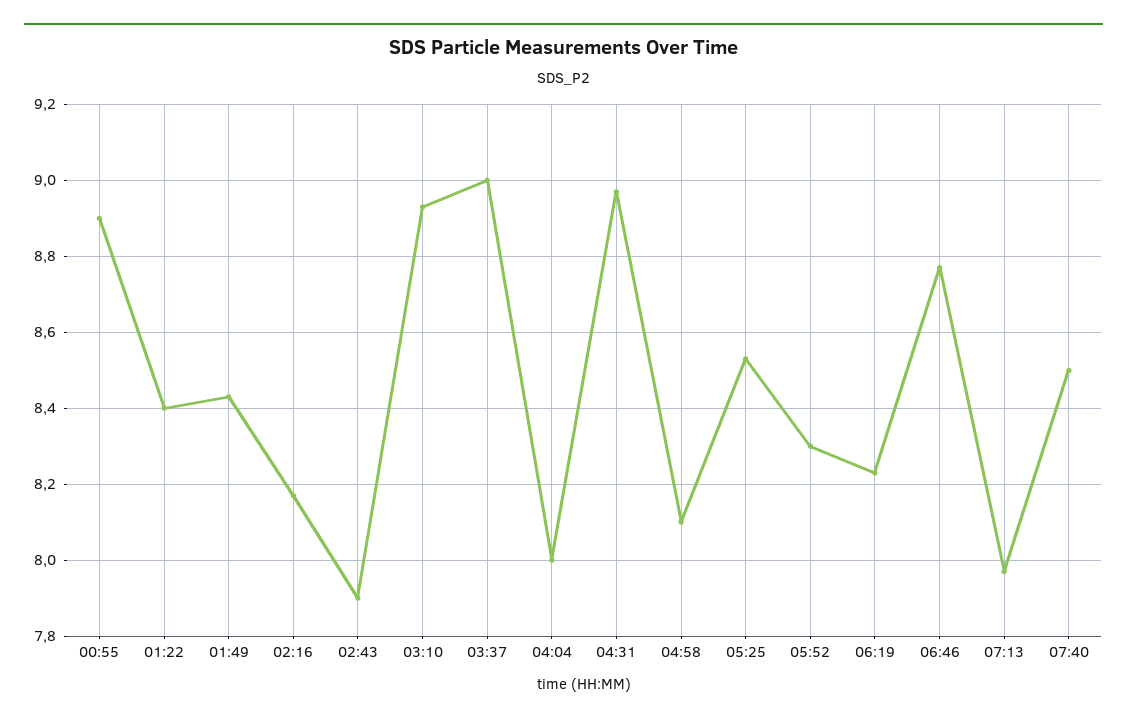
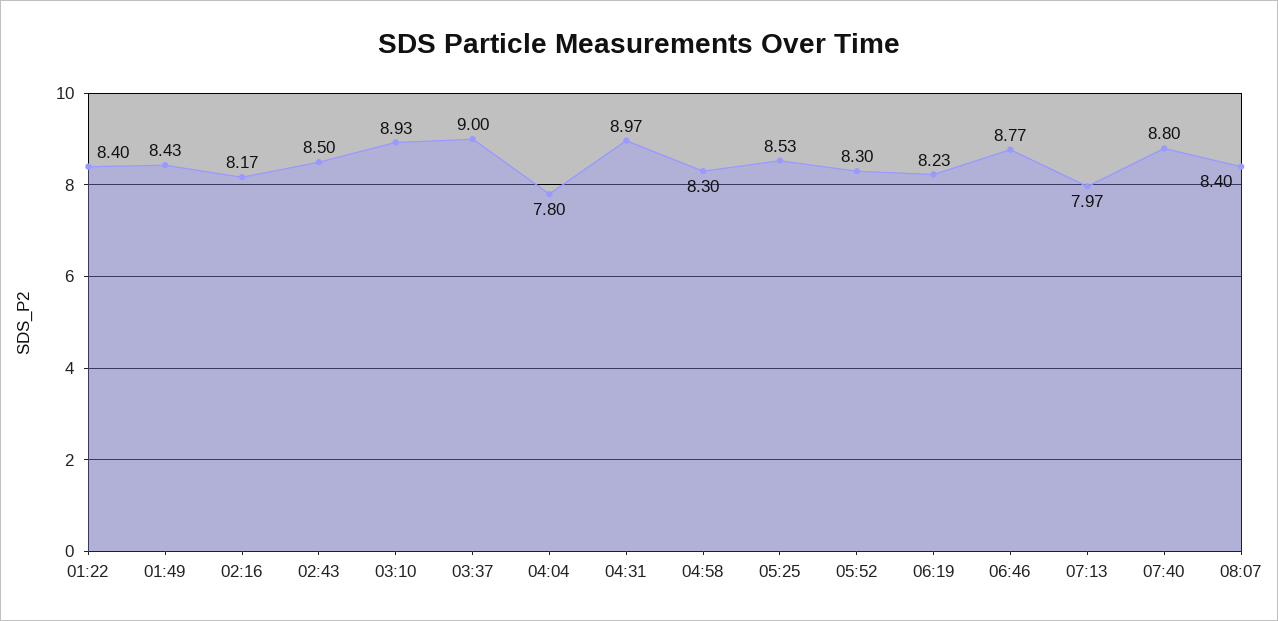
00:55: 8.9 -> none
02:43: 7.9 -> 8.5
04:04: 8 -> 7.8
04:58: 8.1 -> 8.3
07:40: 8.5 -> 8.8
08:07: none -> 8.4

